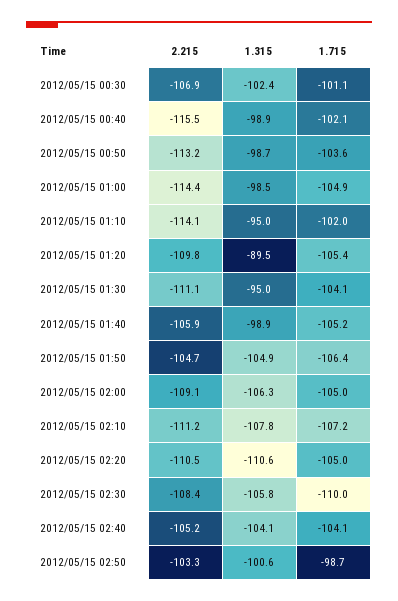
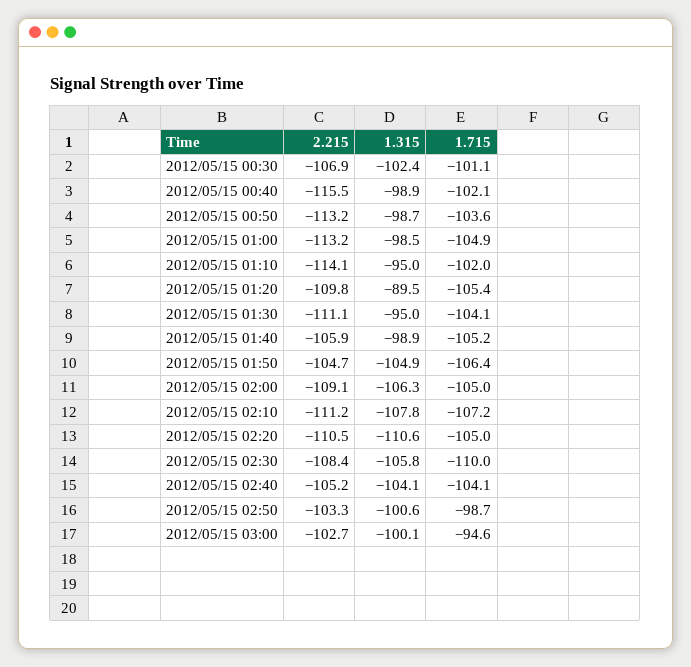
2.215, 2012/05/15 01:00: -114.4 -> -113.2
2.215, 2012/05/15 03:00: none -> -102.7
1.315, 2012/05/15 03:00: none -> -100.1
1.715, 2012/05/15 03:00: none -> -94.6

